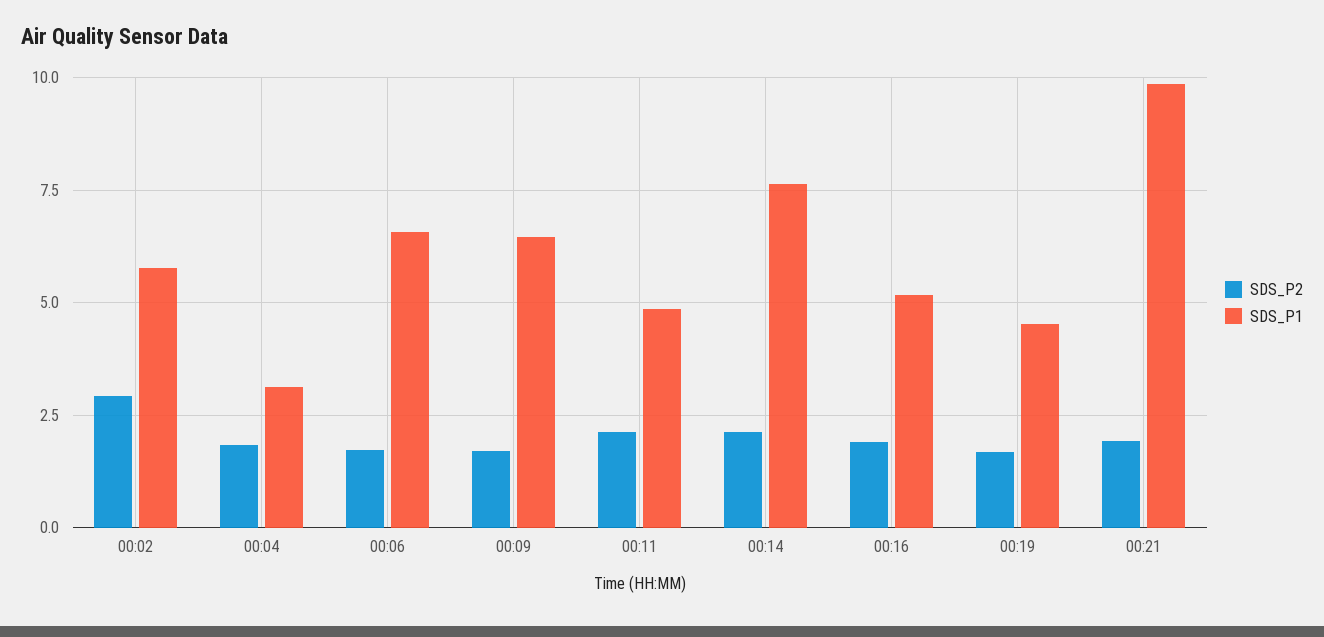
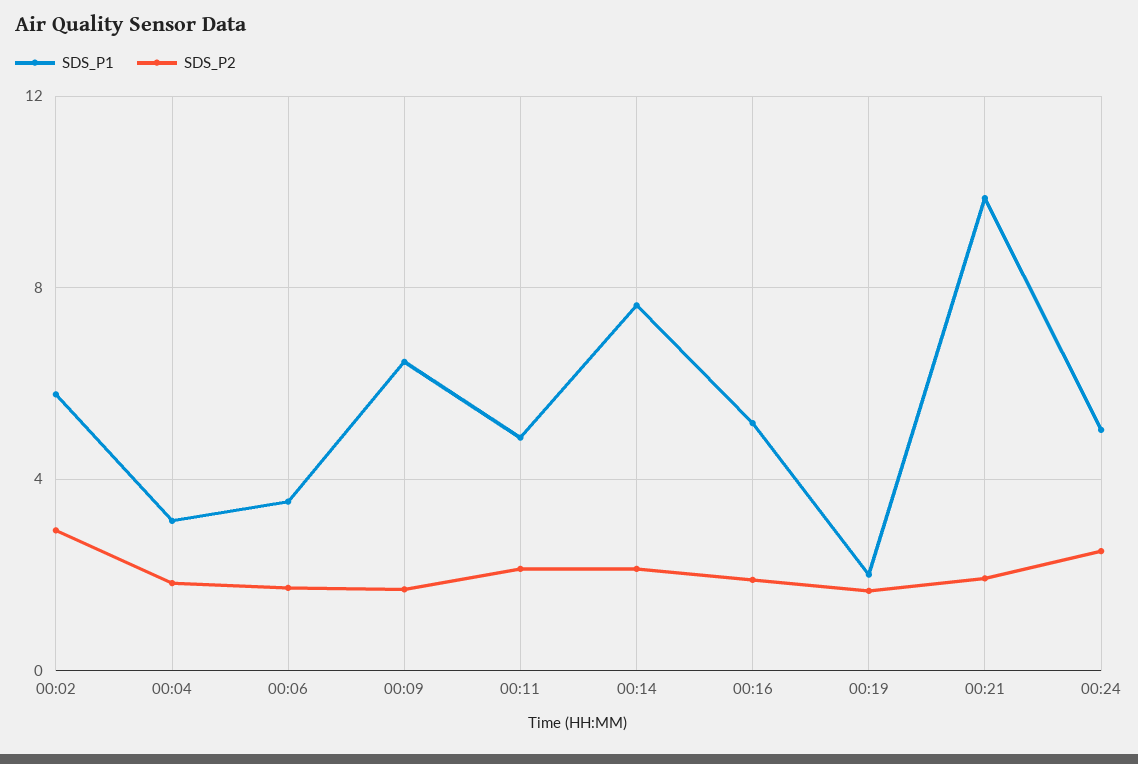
SDS_P1, 00:06: 6.5 -> 3.5
SDS_P1, 00:19: 4.5 -> 2
SDS_P1, 00:24: none -> 5
SDS_P2, 00:24: none -> 2.5

